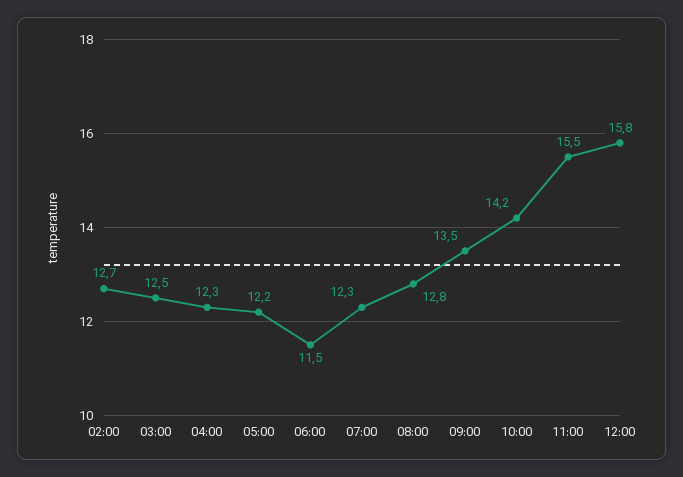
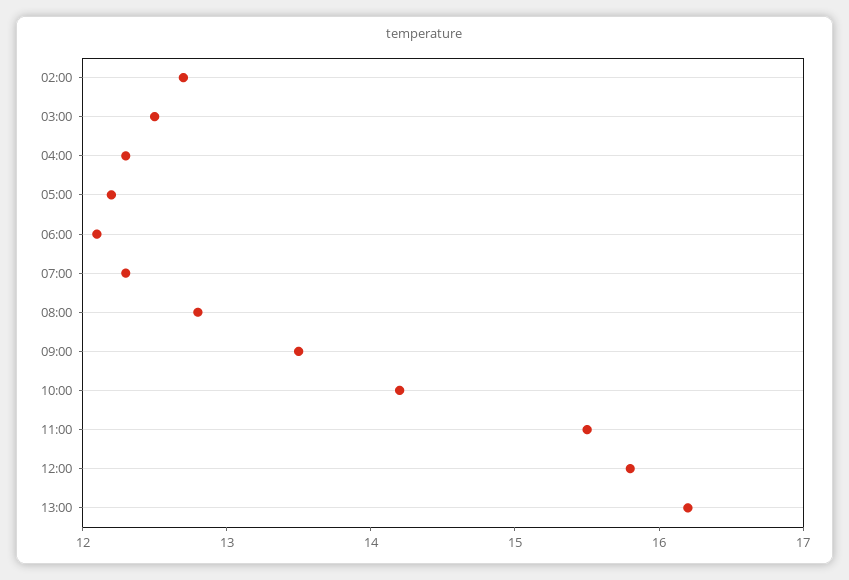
06:00: 11.5 -> 12.1
13:00: none -> 16.2

